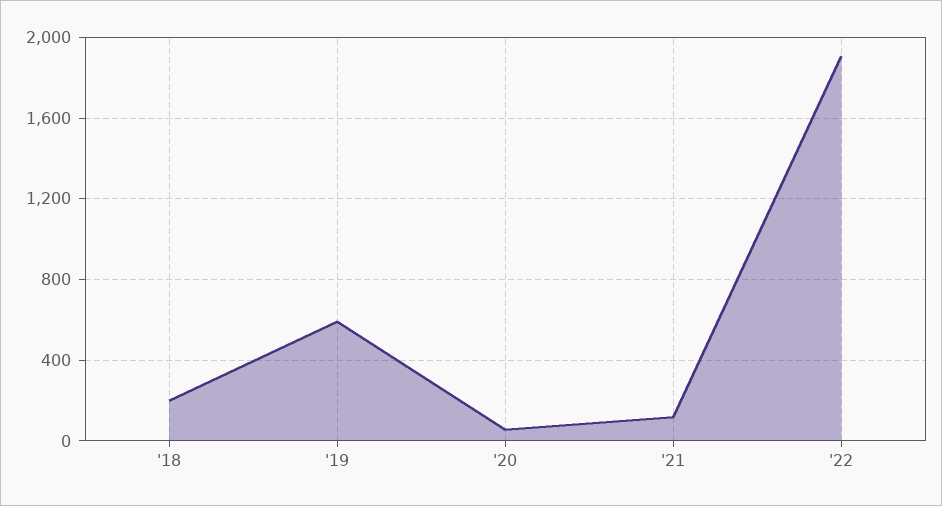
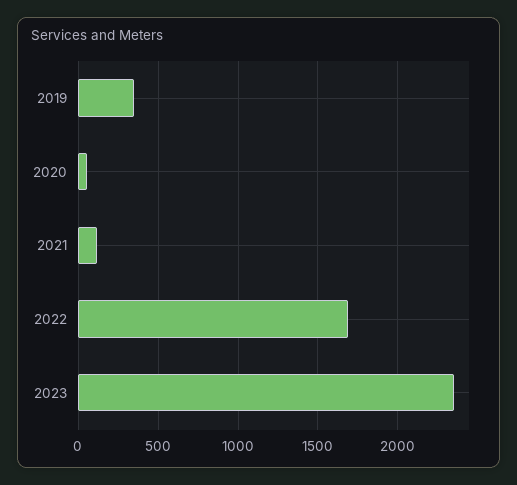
'18: 200 -> none
'19: 600 -> 350
'22: 1900 -> 1700
2023: none -> 2350

